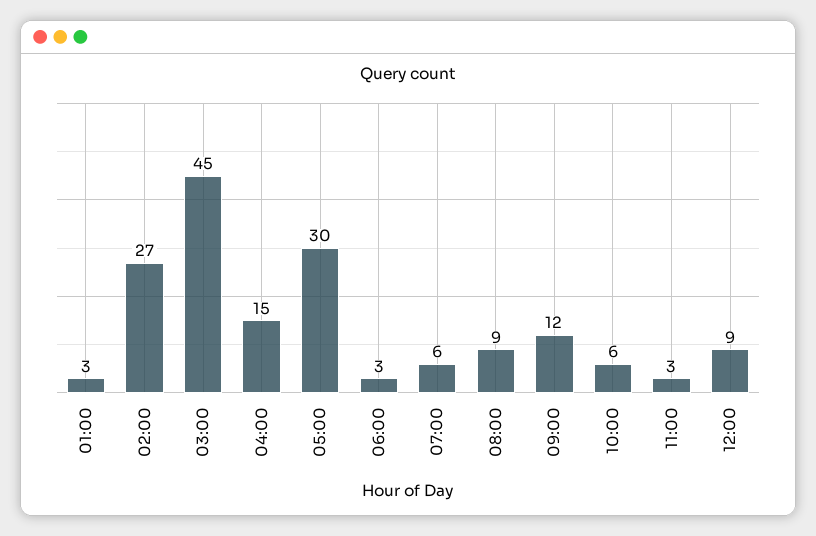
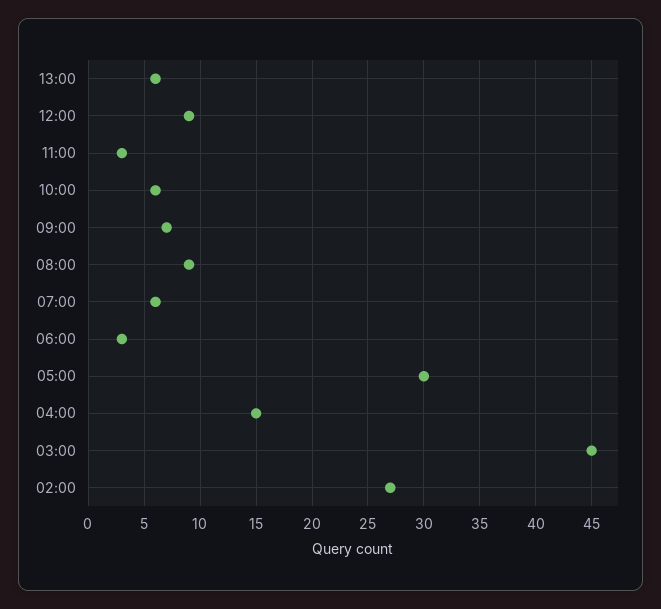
01:00: 3 -> none
09:00: 12 -> 7
13:00: none -> 6

